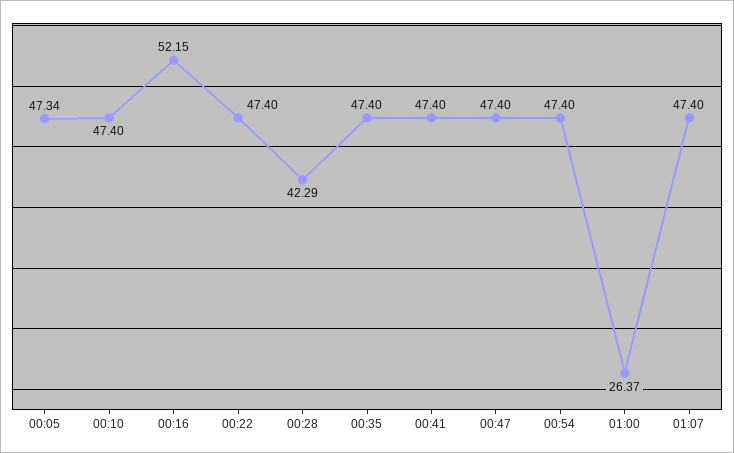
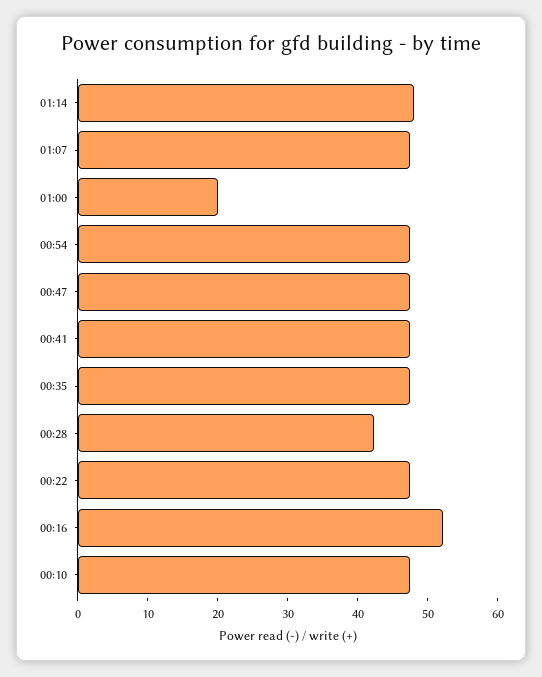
00:05: 47.34 -> none
01:00: 26.37 -> 20
01:14: none -> 48

